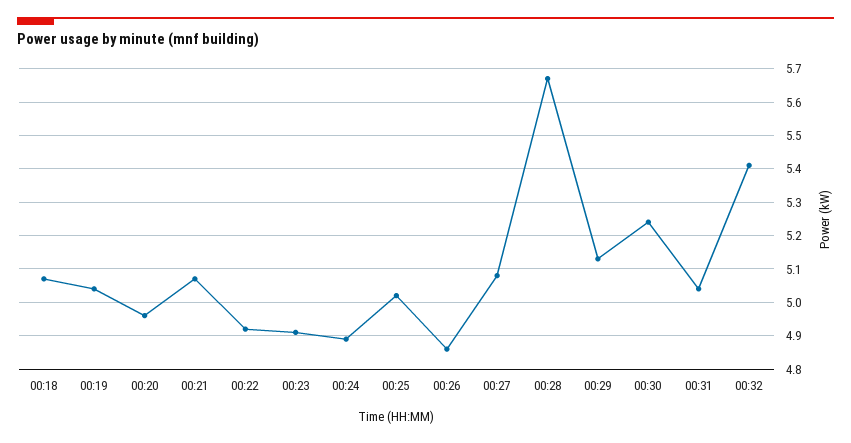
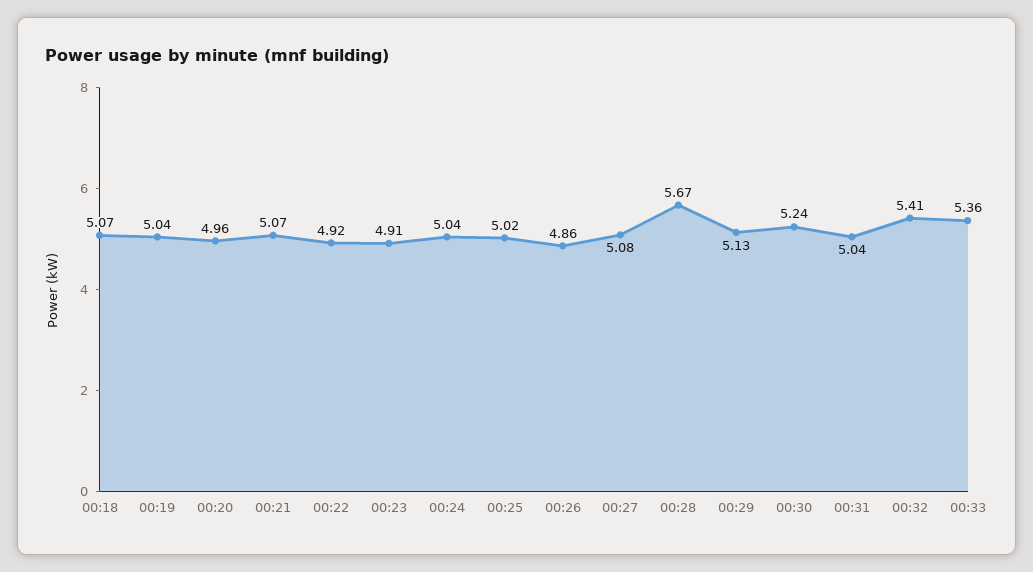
00:24: 4.9 -> 5.04
00:33: none -> 5.36

